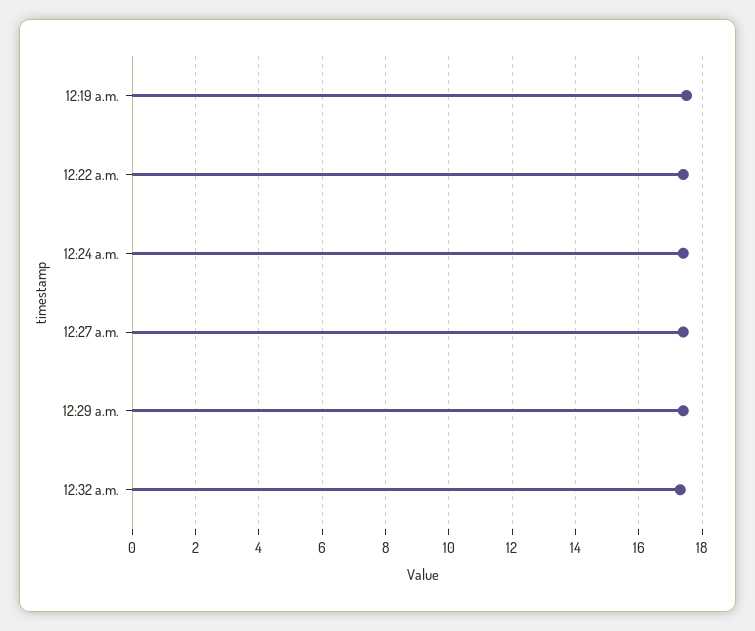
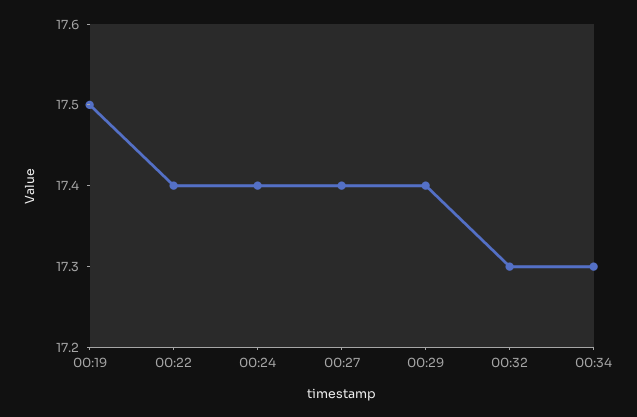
00:34: none -> 17.3

